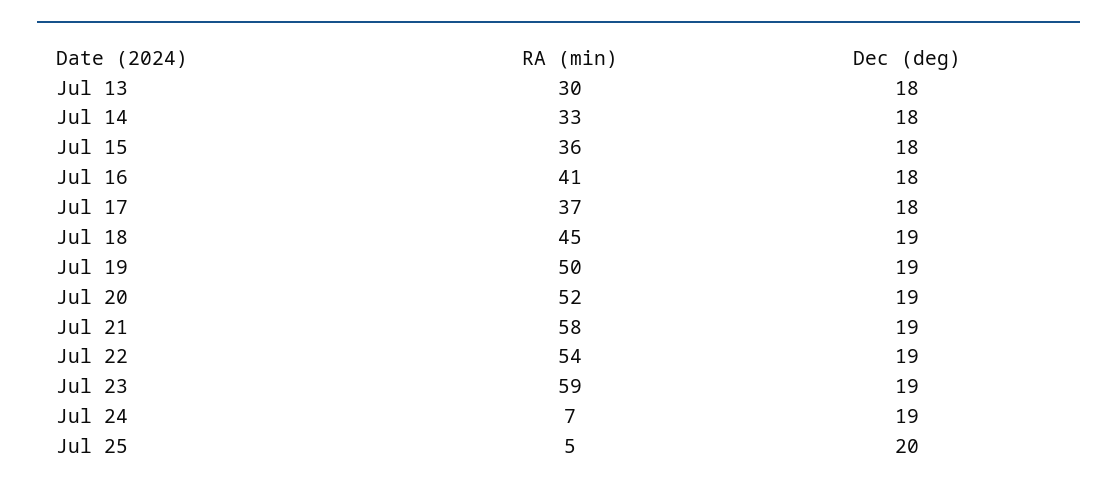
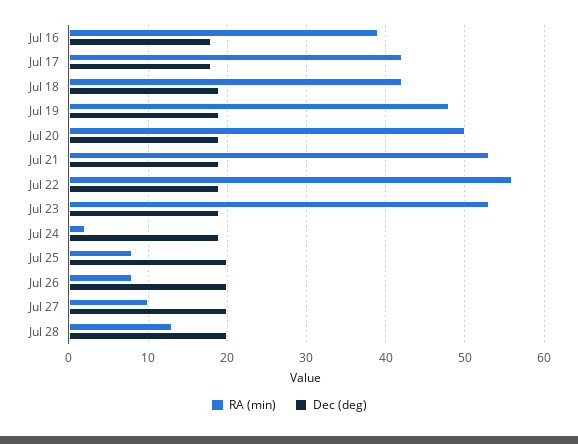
RA (min), Jul 13: 30 -> none
Dec (deg), Jul 13: 18 -> none
RA (min), Jul 14: 33 -> none
Dec (deg), Jul 14: 18 -> none
RA (min), Jul 15: 36 -> none
Dec (deg), Jul 15: 18 -> none
RA (min), Jul 16: 41 -> 39
RA (min), Jul 17: 37 -> 42
RA (min), Jul 18: 45 -> 42
RA (min), Jul 19: 50 -> 48
RA (min), Jul 20: 52 -> 50
RA (min), Jul 21: 58 -> 53
RA (min), Jul 22: 54 -> 56
RA (min), Jul 23: 59 -> 53
RA (min), Jul 24: 7 -> 2
RA (min), Jul 25: 5 -> 8
RA (min), Jul 26: none -> 8
Dec (deg), Jul 26: none -> 20
RA (min), Jul 27: none -> 10
Dec (deg), Jul 27: none -> 20
RA (min), Jul 28: none -> 13
Dec (deg), Jul 28: none -> 20

